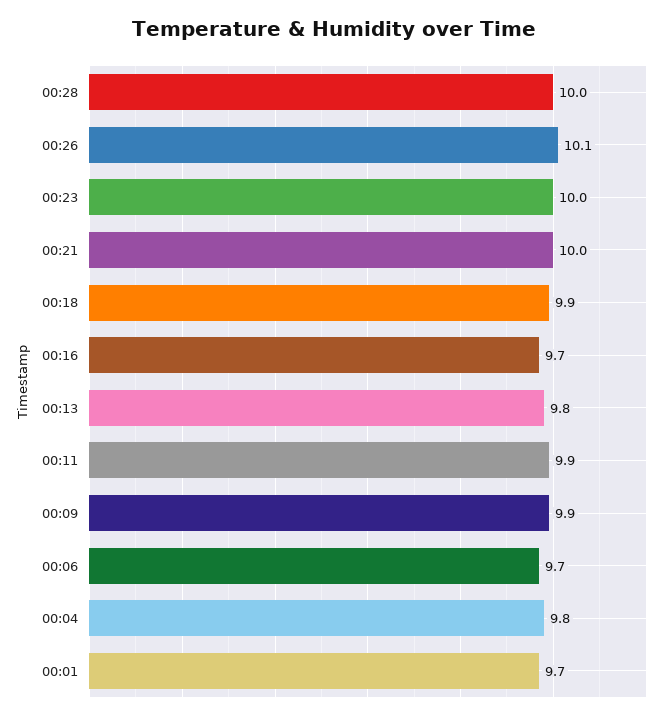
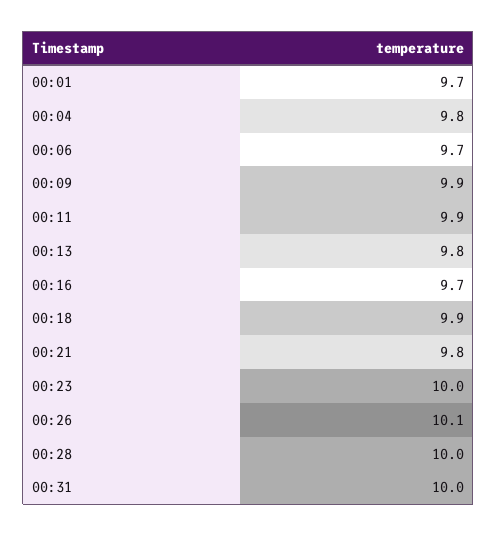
00:21: 10 -> 9.8
00:31: none -> 10

